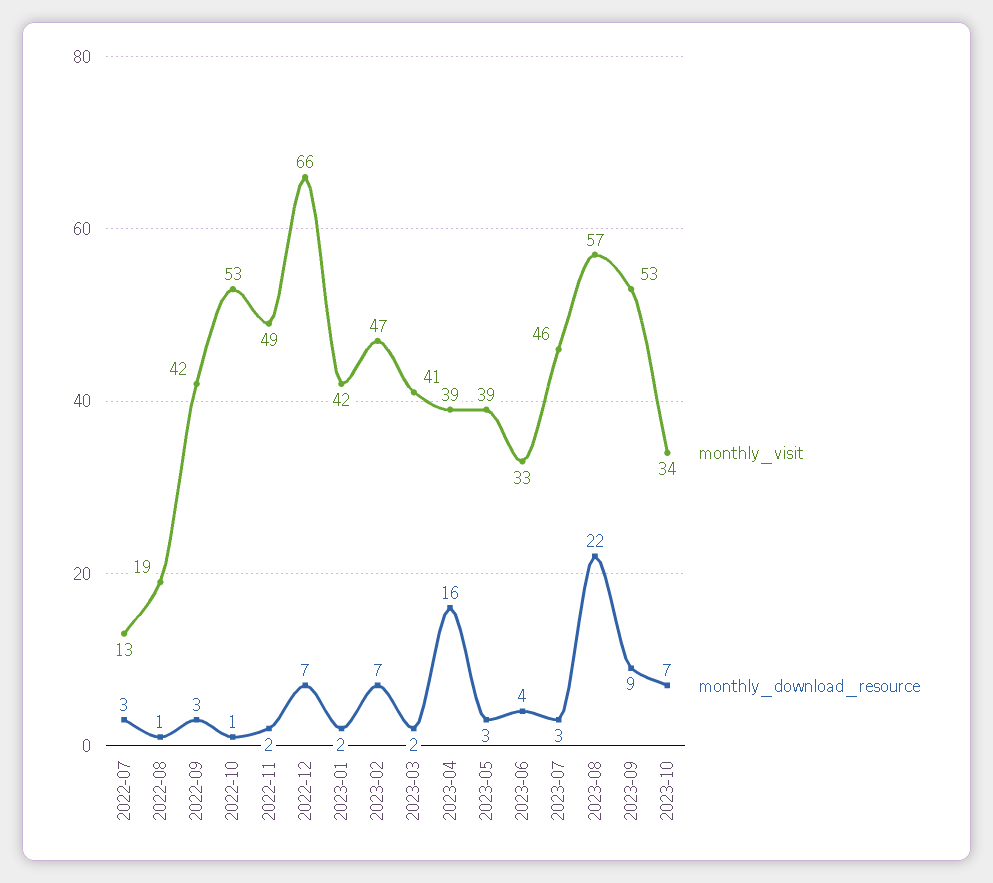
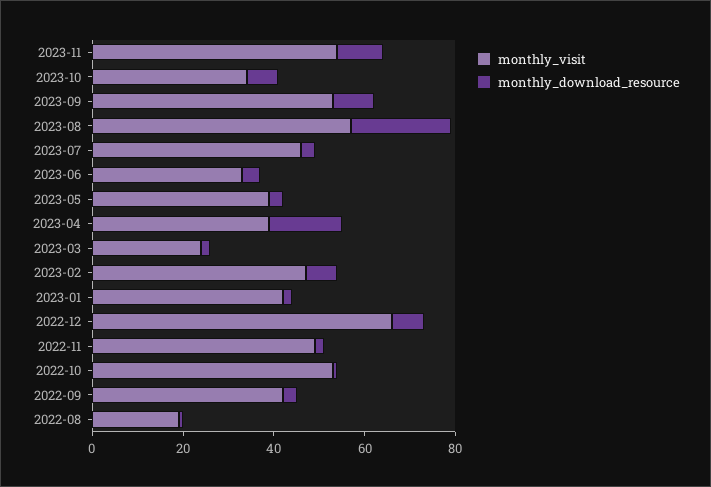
monthly_visit, 2022-07: 13 -> none
monthly_download_resource, 2022-07: 3 -> none
monthly_visit, 2023-03: 41 -> 25
monthly_visit, 2023-11: none -> 55
monthly_download_resource, 2023-11: none -> 10

